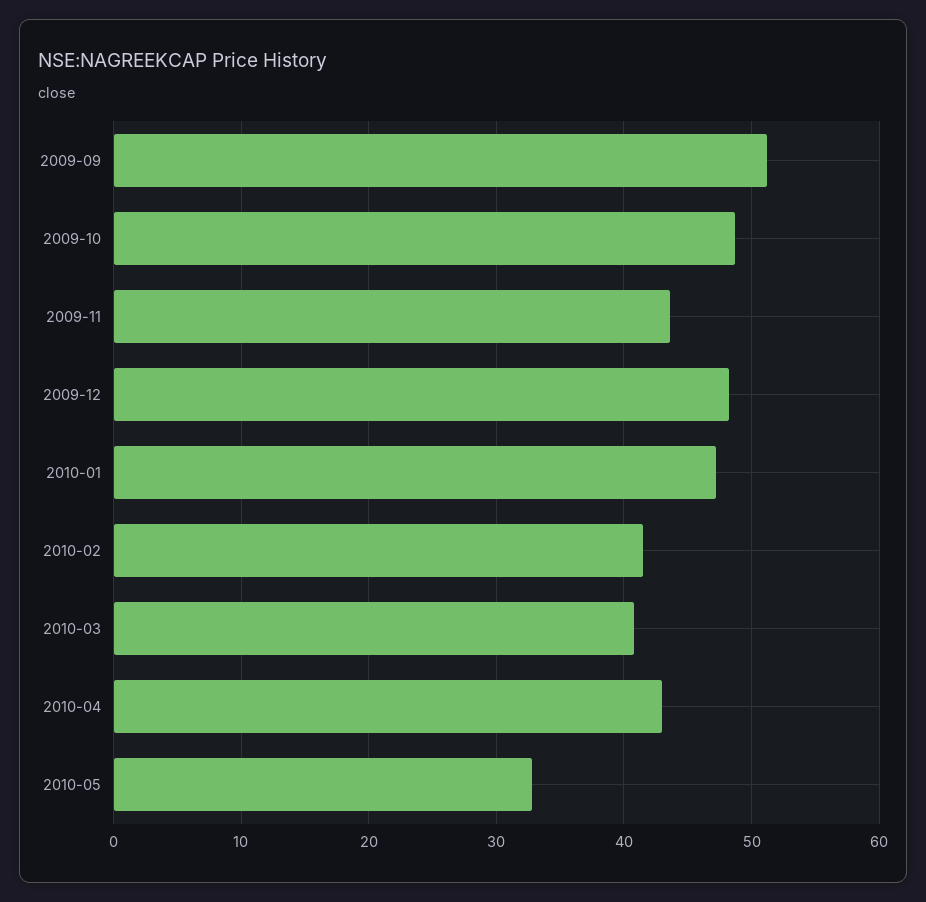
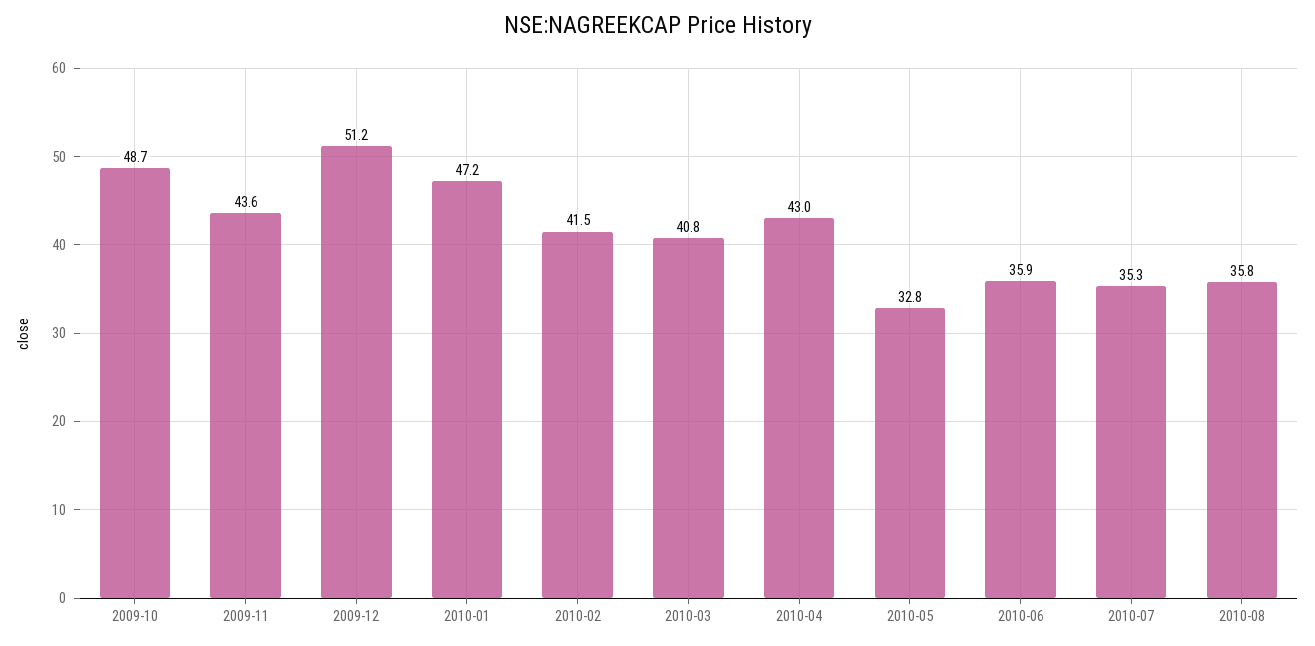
2009-09: 51 -> none
2009-12: 48 -> 51.2
2010-06: none -> 35.9
2010-07: none -> 35.3
2010-08: none -> 35.8

